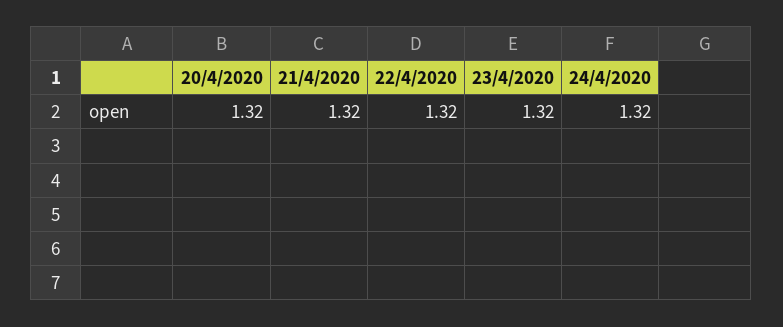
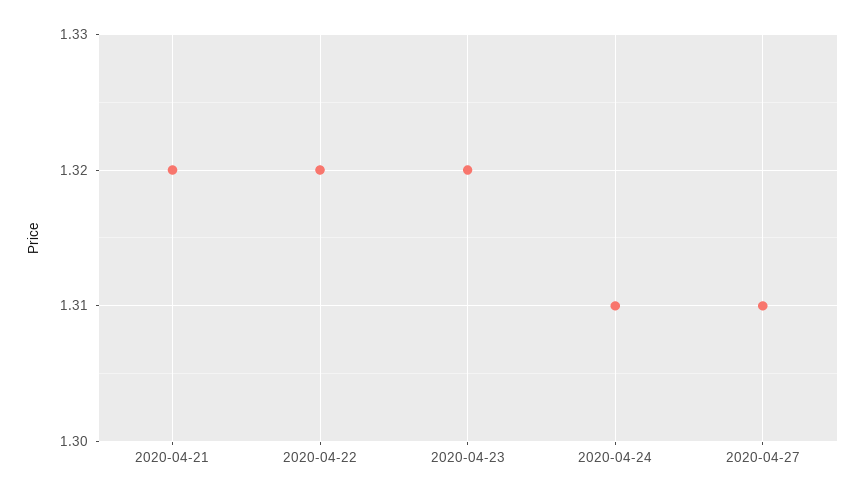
20/4/2020: 1.32 -> none
24/4/2020: 1.32 -> 1.31
2020-04-27: none -> 1.31

